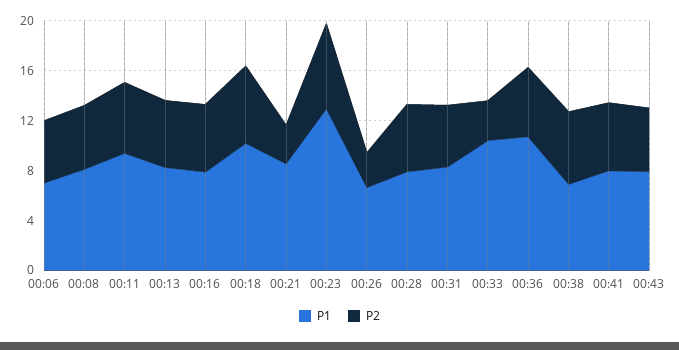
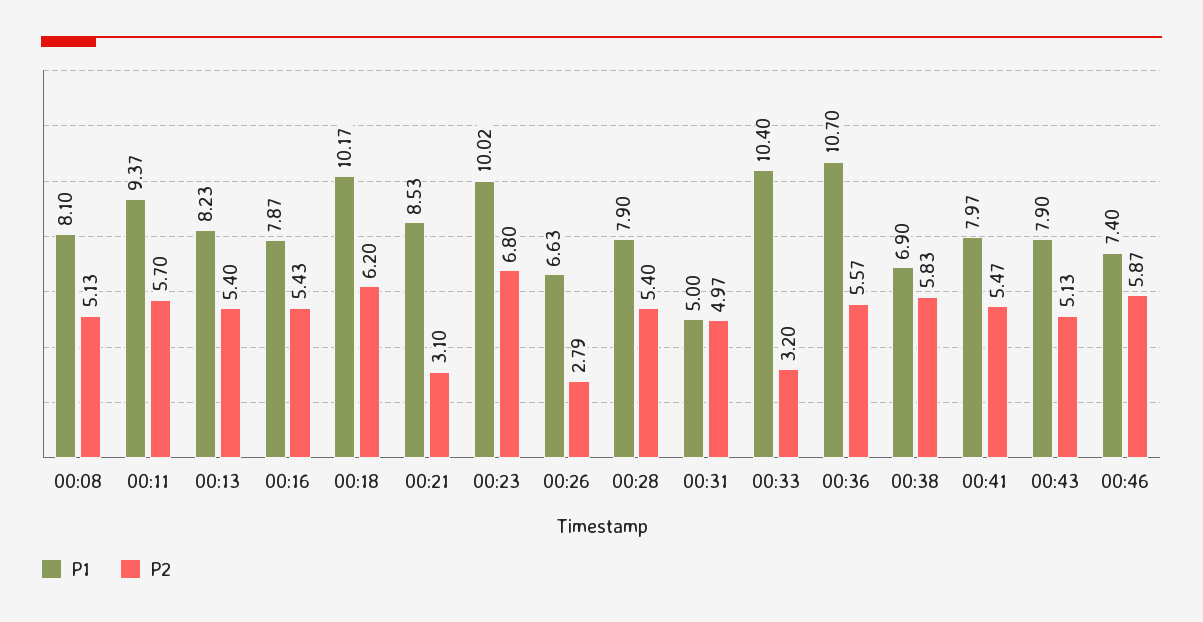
P1, 00:06: 7 -> none
P2, 00:06: 5 -> none
P1, 00:23: 13 -> 10.02
P1, 00:31: 8 -> 5
P1, 00:46: none -> 7.4
P2, 00:46: none -> 5.87

